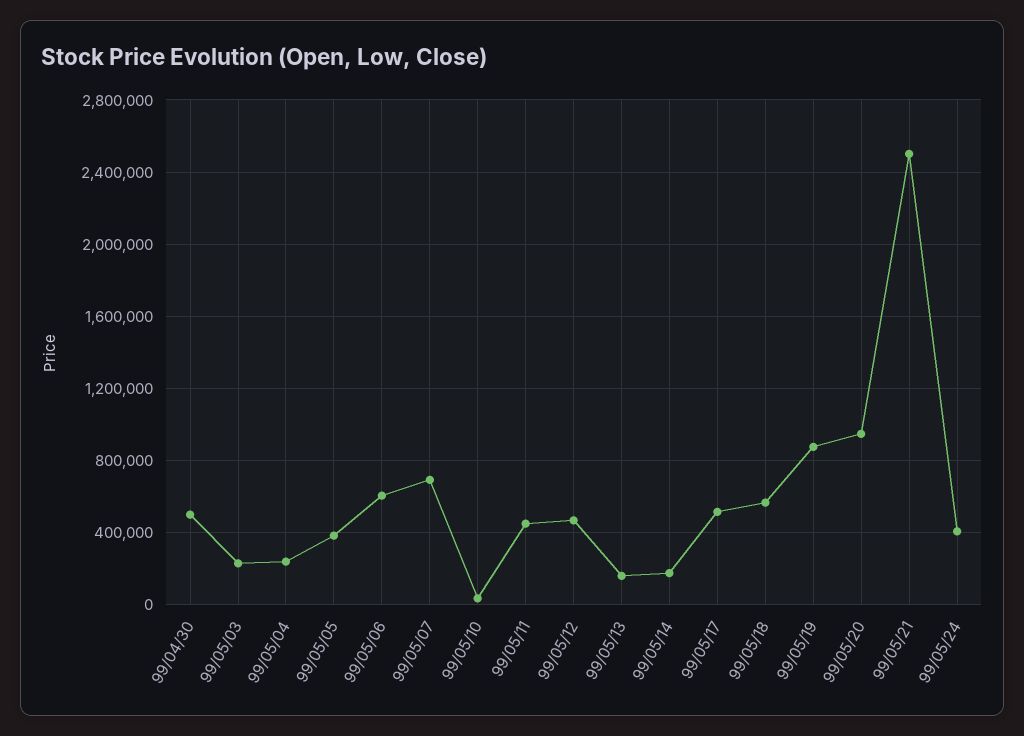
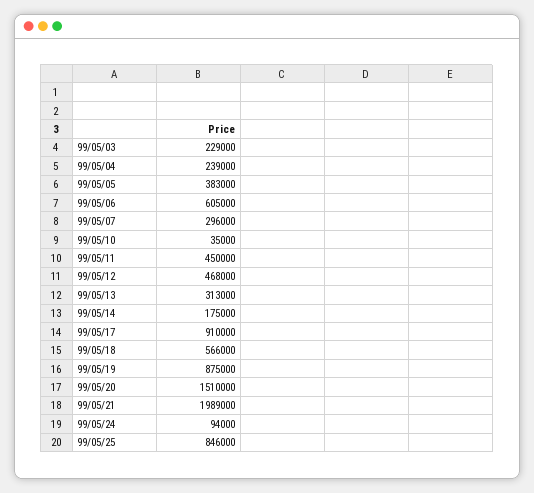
99/04/30: 500000 -> none
99/05/07: 700000 -> 296000
99/05/13: 150000 -> 313000
99/05/17: 500000 -> 910000
99/05/20: 950000 -> 1510000
99/05/21: 2500000 -> 1989000
99/05/24: 400000 -> 94000
99/05/25: none -> 846000

